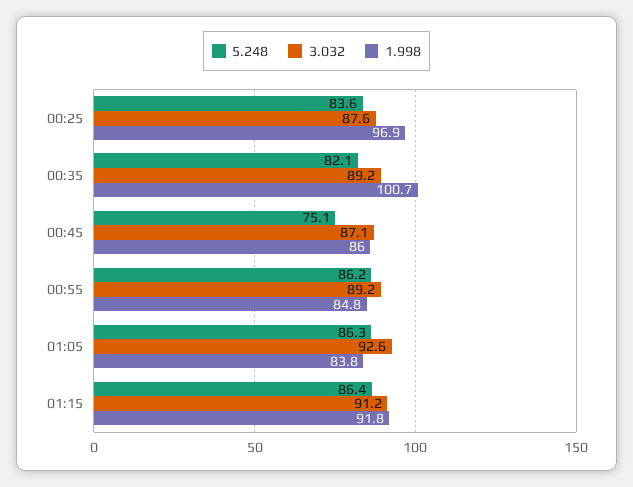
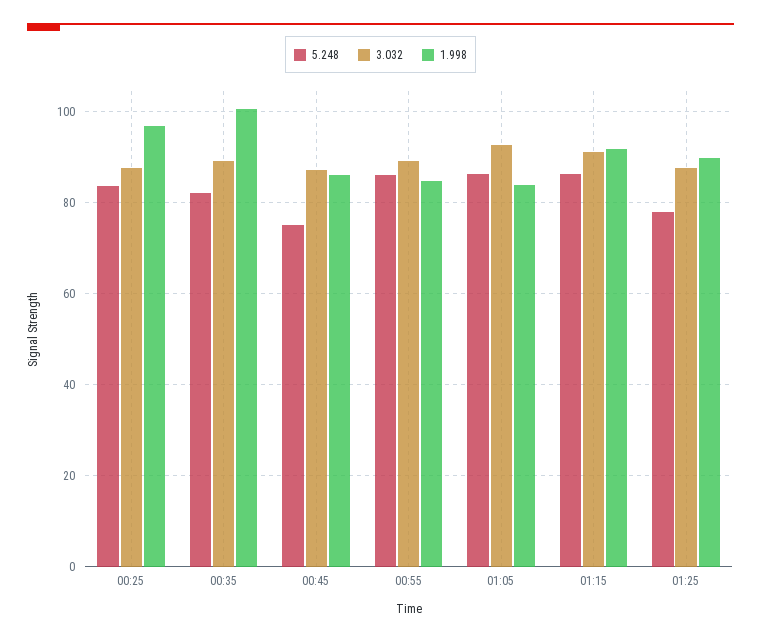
5.248, 01:25: none -> 78
3.032, 01:25: none -> 88
1.998, 01:25: none -> 90

